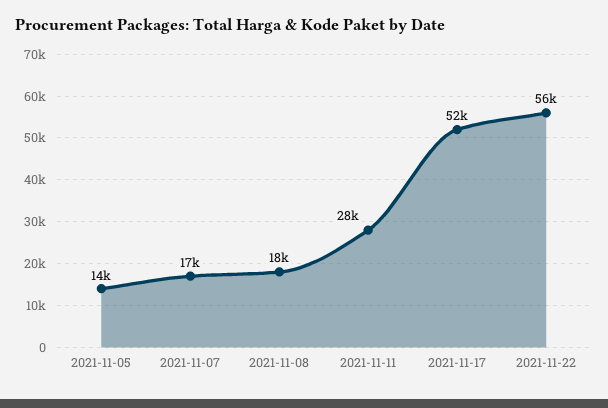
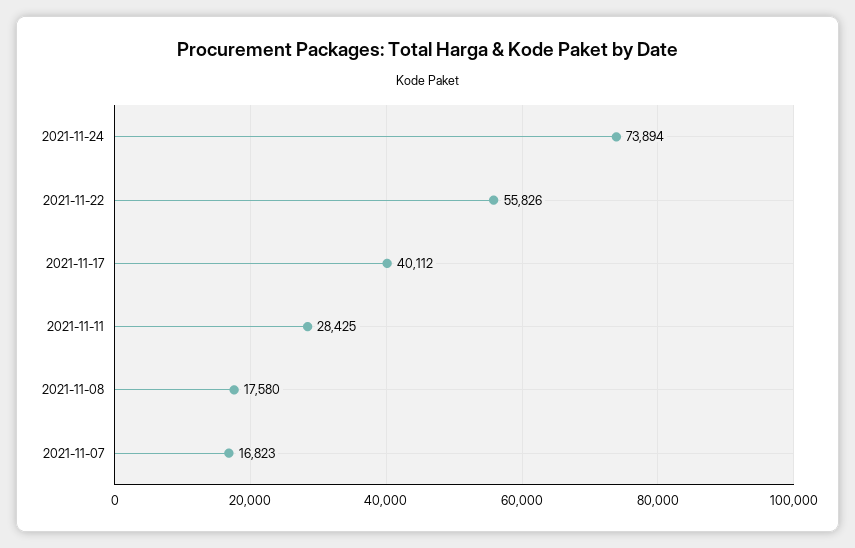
2021-11-05: 14000 -> none
2021-11-17: 52000 -> 40112
2021-11-24: none -> 73894

